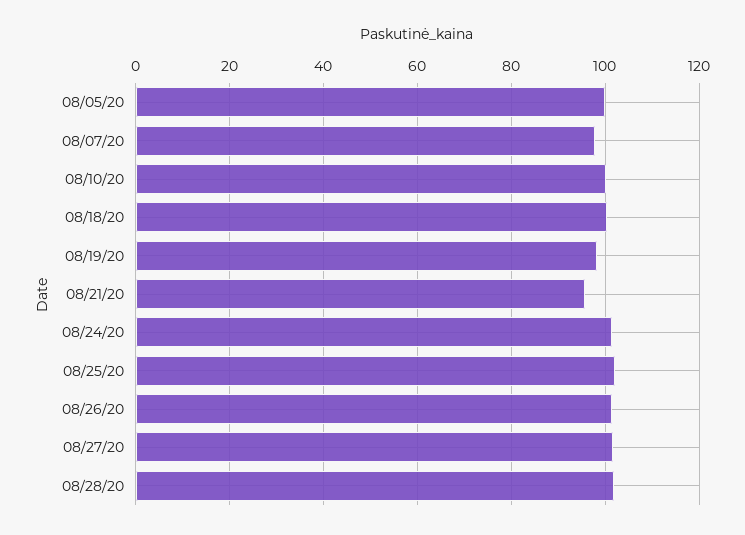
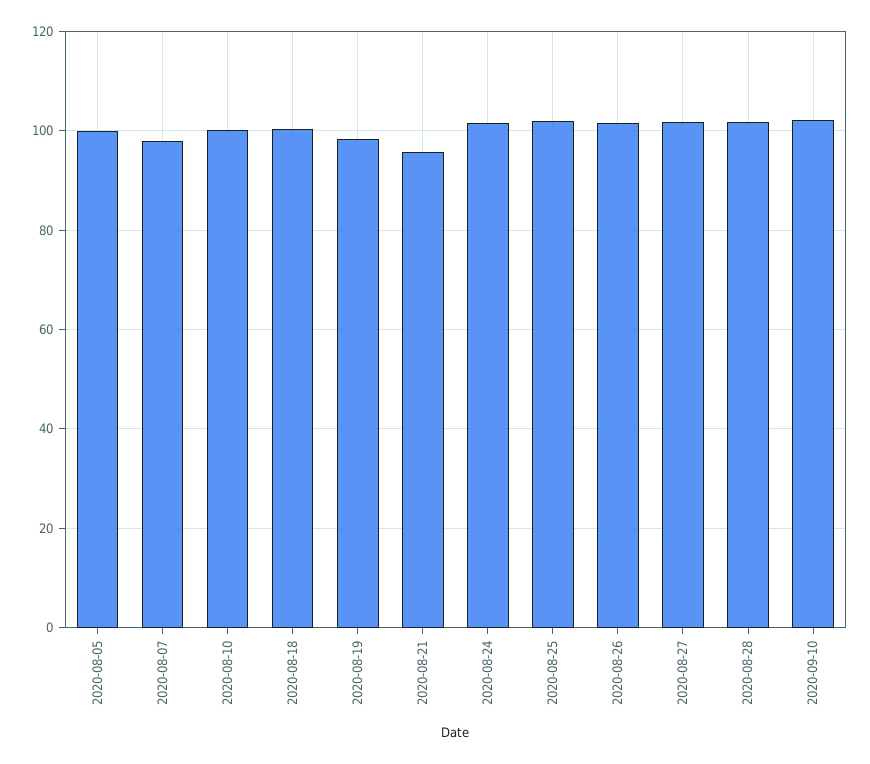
2020-09-10: none -> 102

